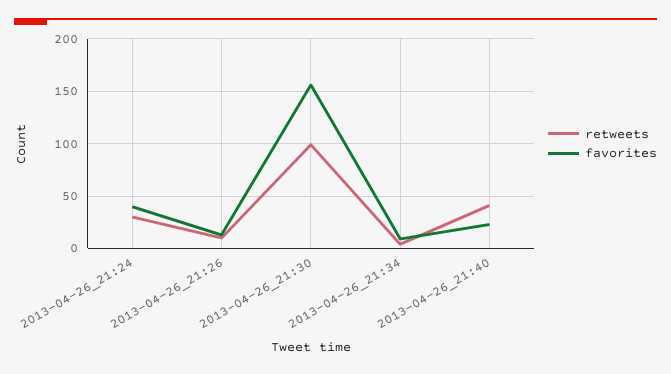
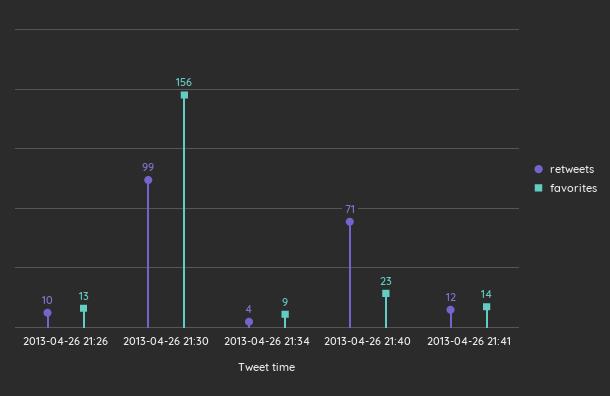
retweets, 2013-04-26_21:24: 30 -> none
favorites, 2013-04-26_21:24: 40 -> none
retweets, 2013-04-26_21:40: 40 -> 71
retweets, 2013-04-26 21:41: none -> 12
favorites, 2013-04-26 21:41: none -> 14

